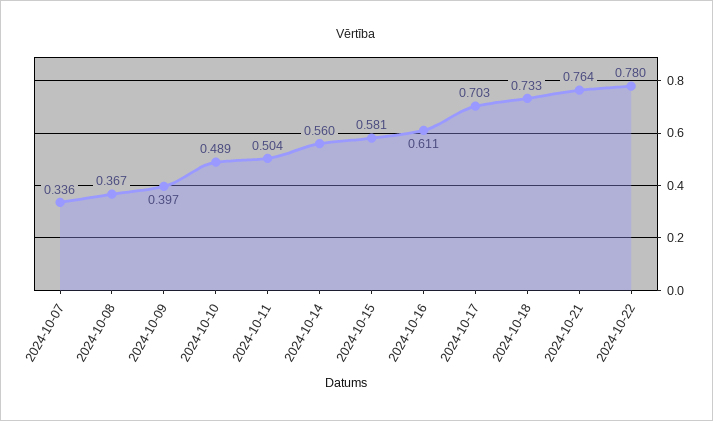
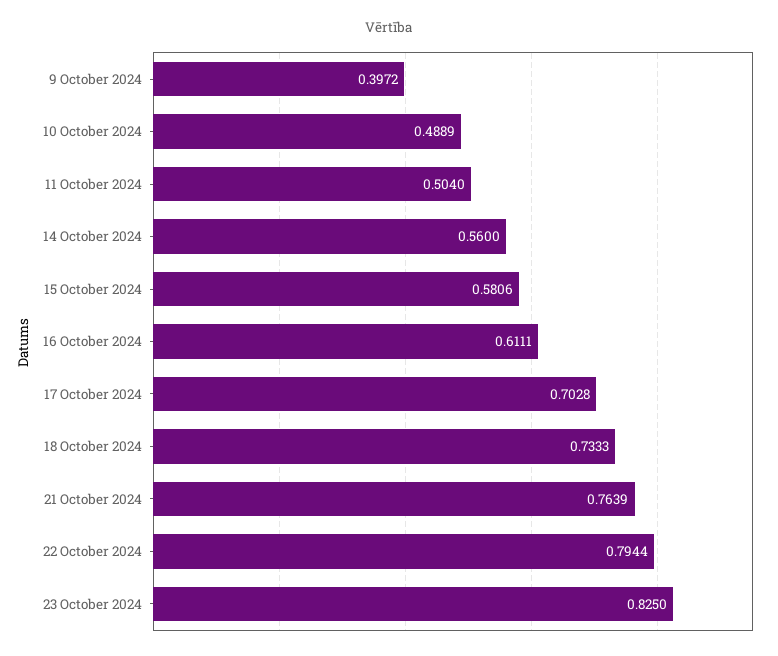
2024-10-07: 0.336 -> none
2024-10-08: 0.367 -> none
2024-10-22: 0.78 -> 0.7944
23 October 2024: none -> 0.825

